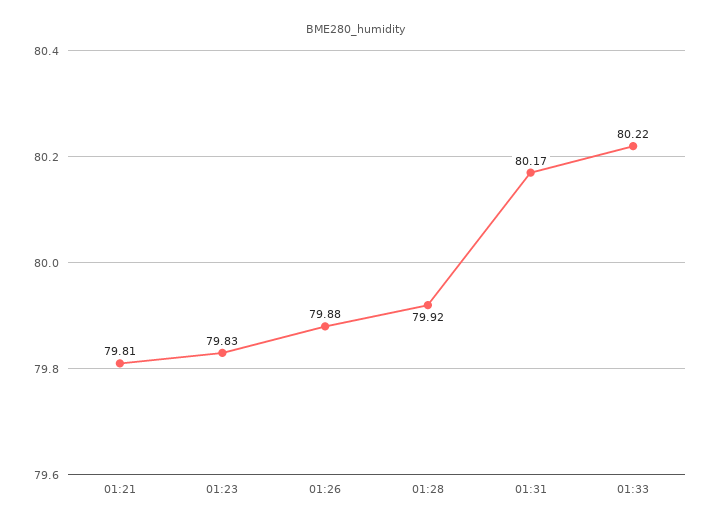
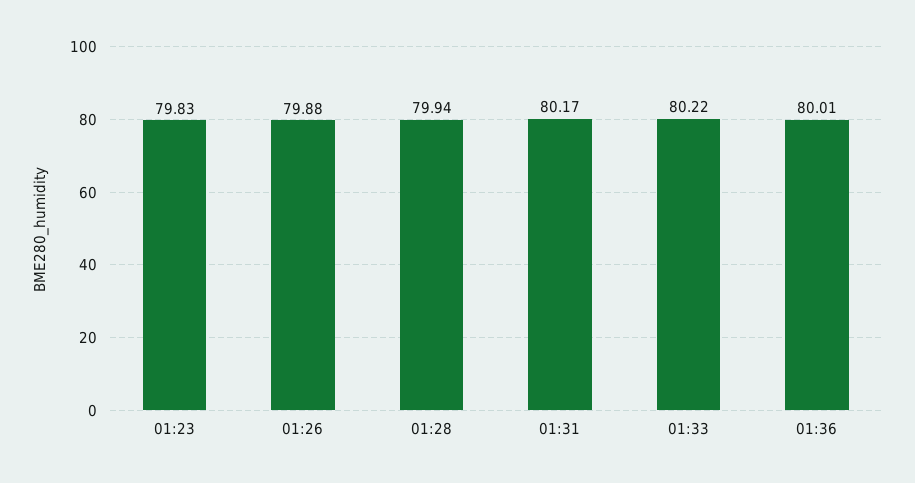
01:21: 79.81 -> none
01:28: 79.92 -> 79.94
01:36: none -> 80.01

